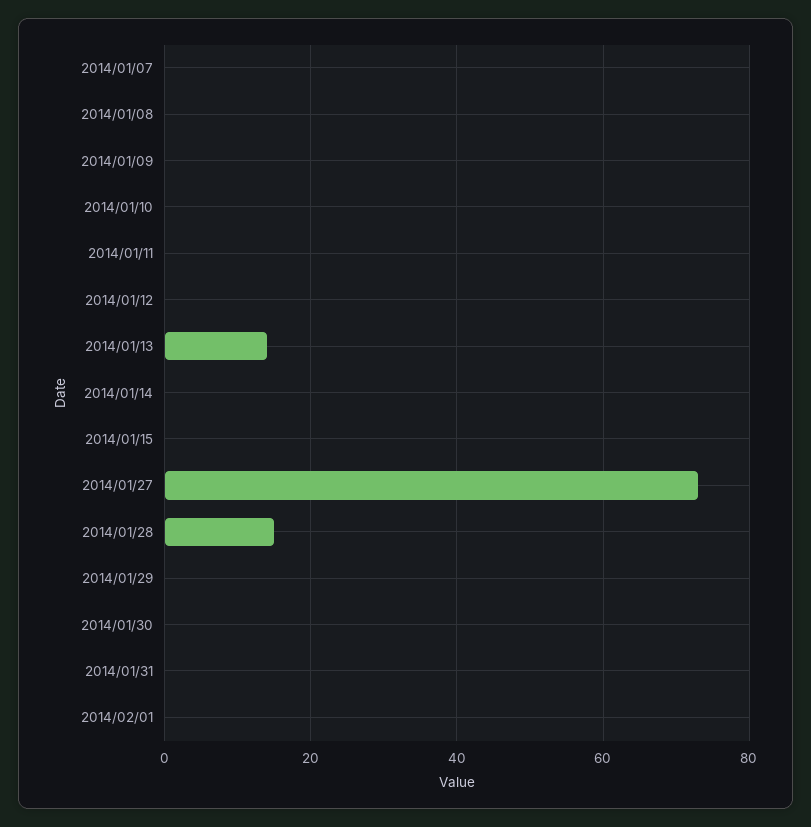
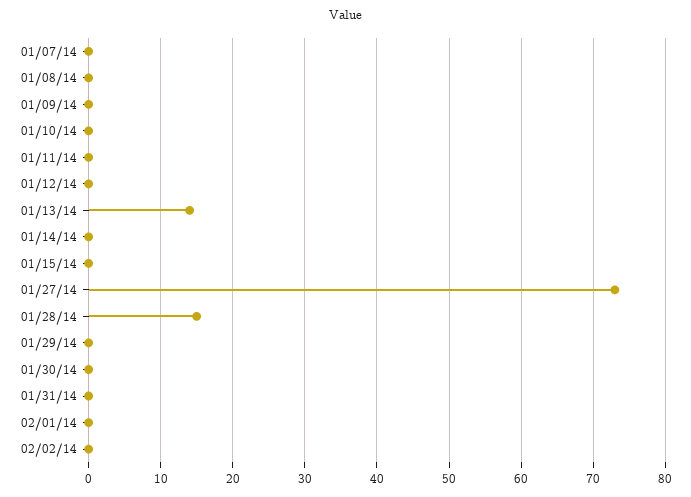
02/02/14: none -> 0

